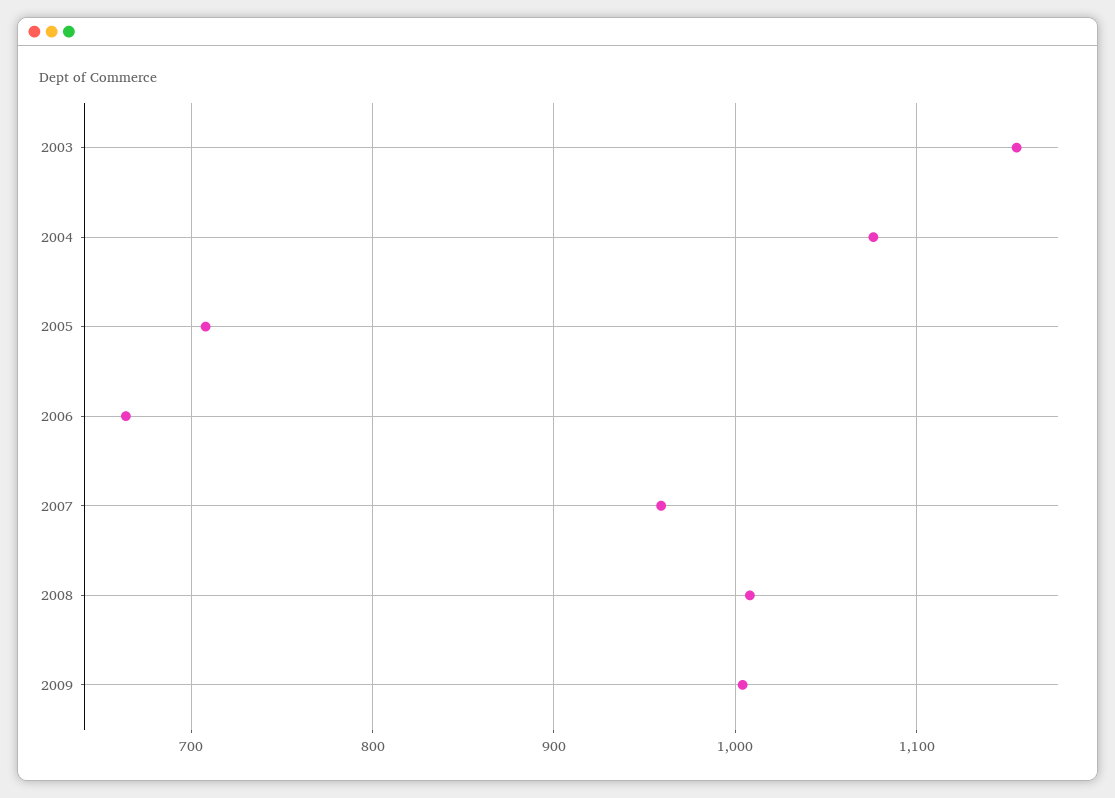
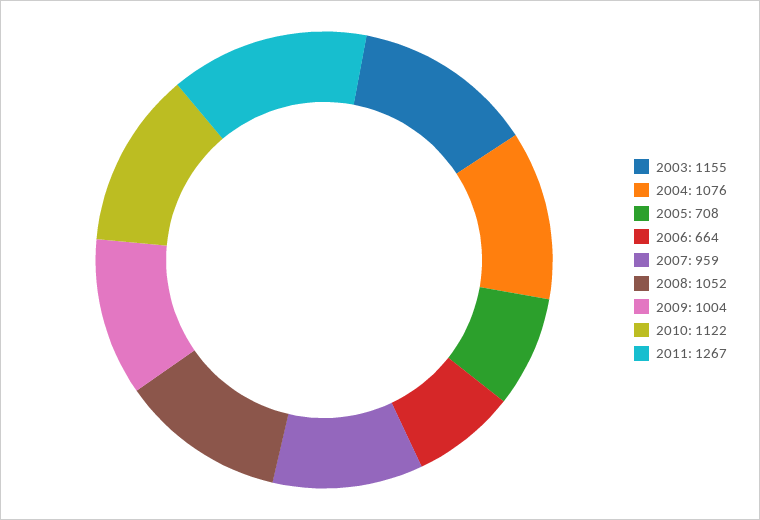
2008: 1010 -> 1052
2010: none -> 1122
2011: none -> 1267

